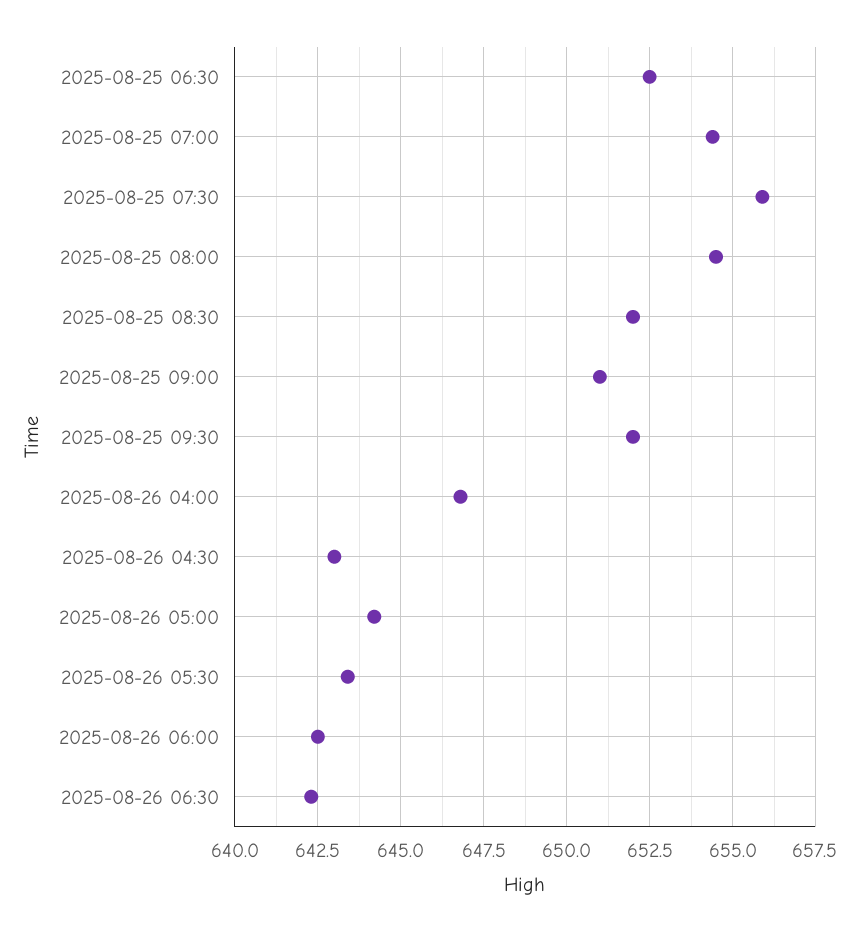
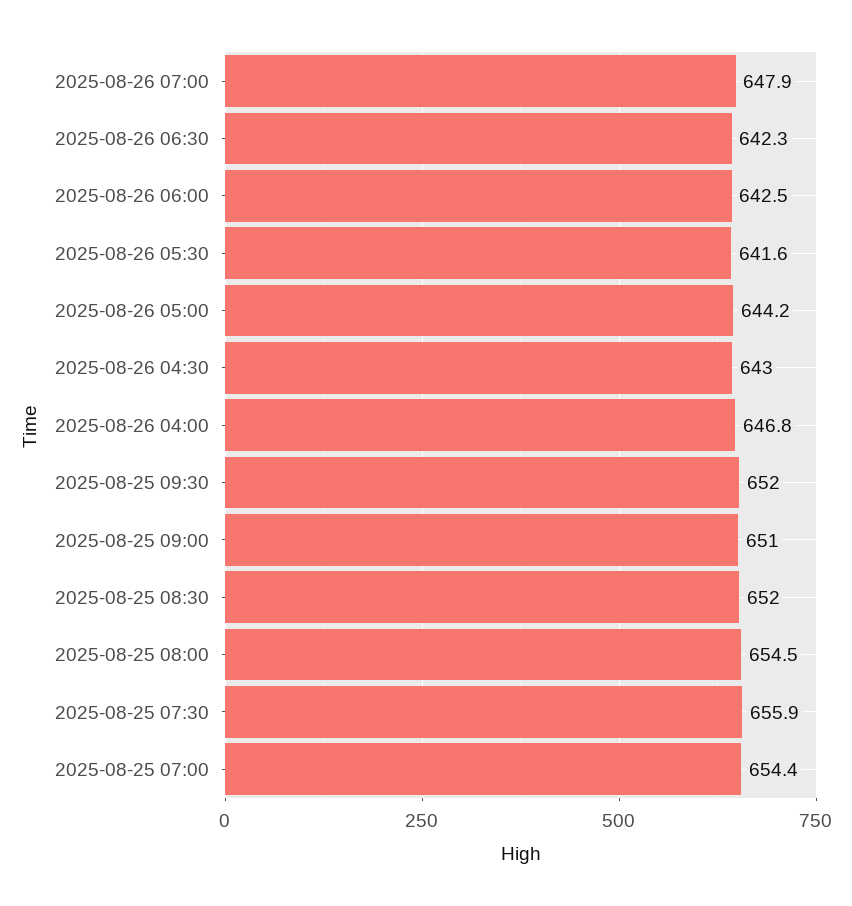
2025-08-25 06:30: 652.5 -> none
2025-08-26 05:30: 643.5 -> 641.6
2025-08-26 07:00: none -> 647.9

